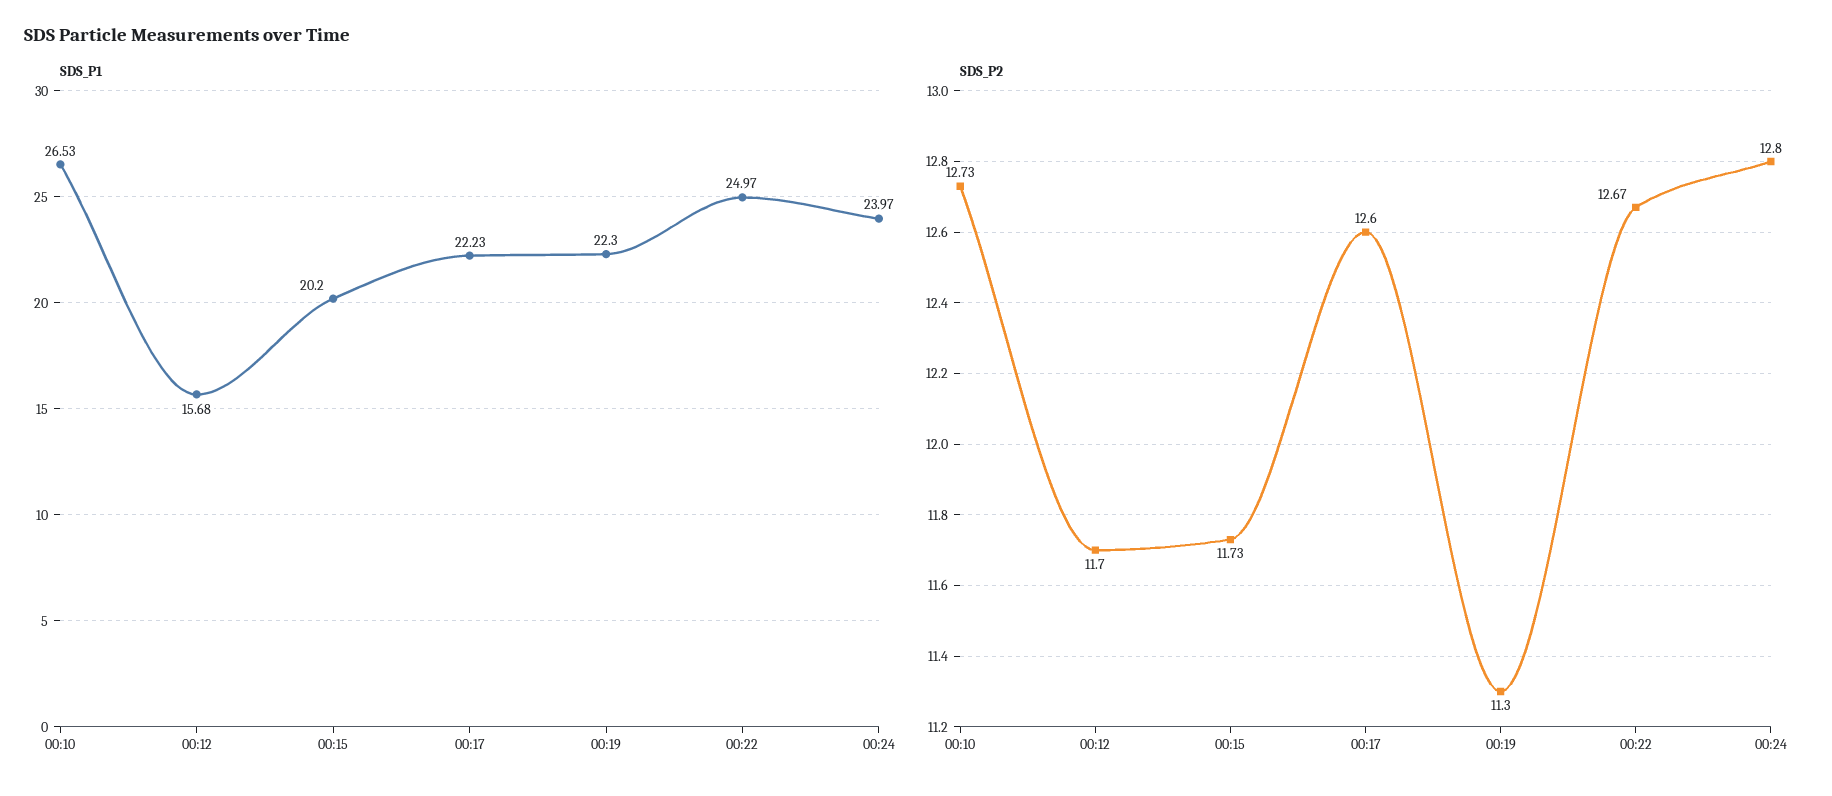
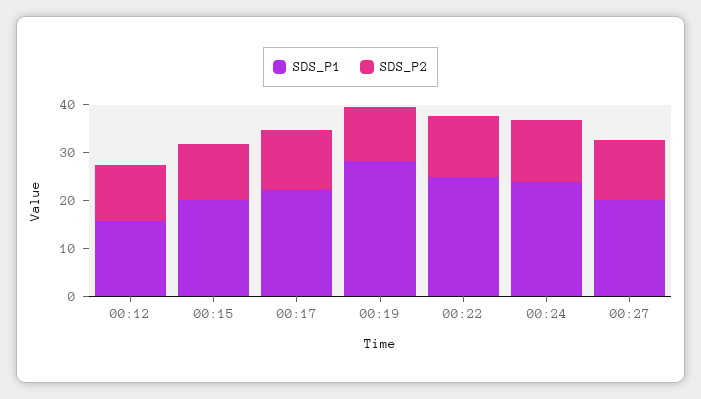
SDS_P1, 00:10: 26.53 -> none
SDS_P1, 00:19: 22.3 -> 28
SDS_P2, 00:10: 12.73 -> none
SDS_P1, 00:27: none -> 20
SDS_P2, 00:27: none -> 12

